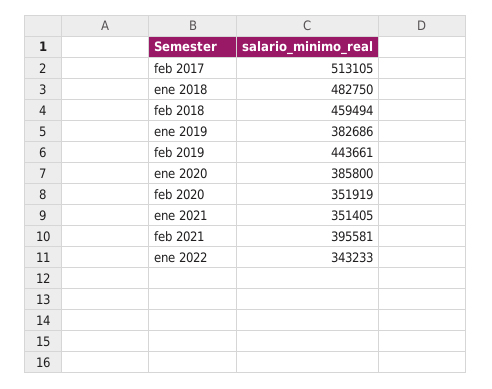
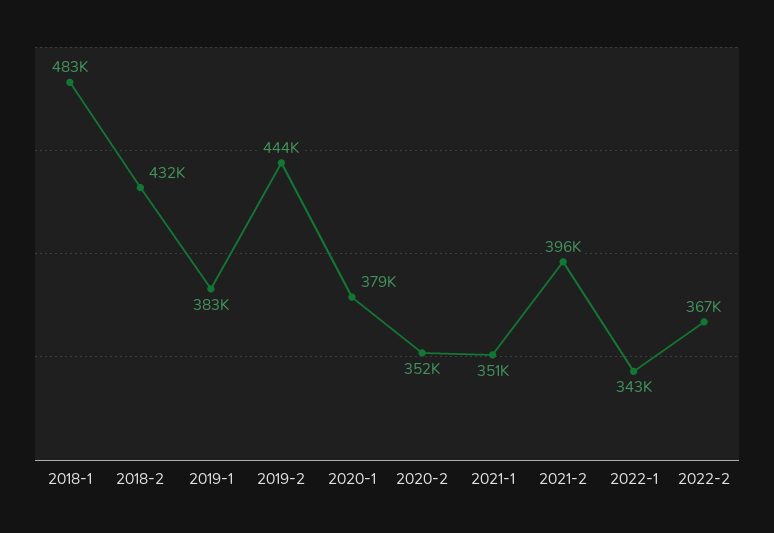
feb 2017: 513105 -> none
feb 2018: 459494 -> 432000
ene 2020: 385800 -> 379000
2022-2: none -> 367000

